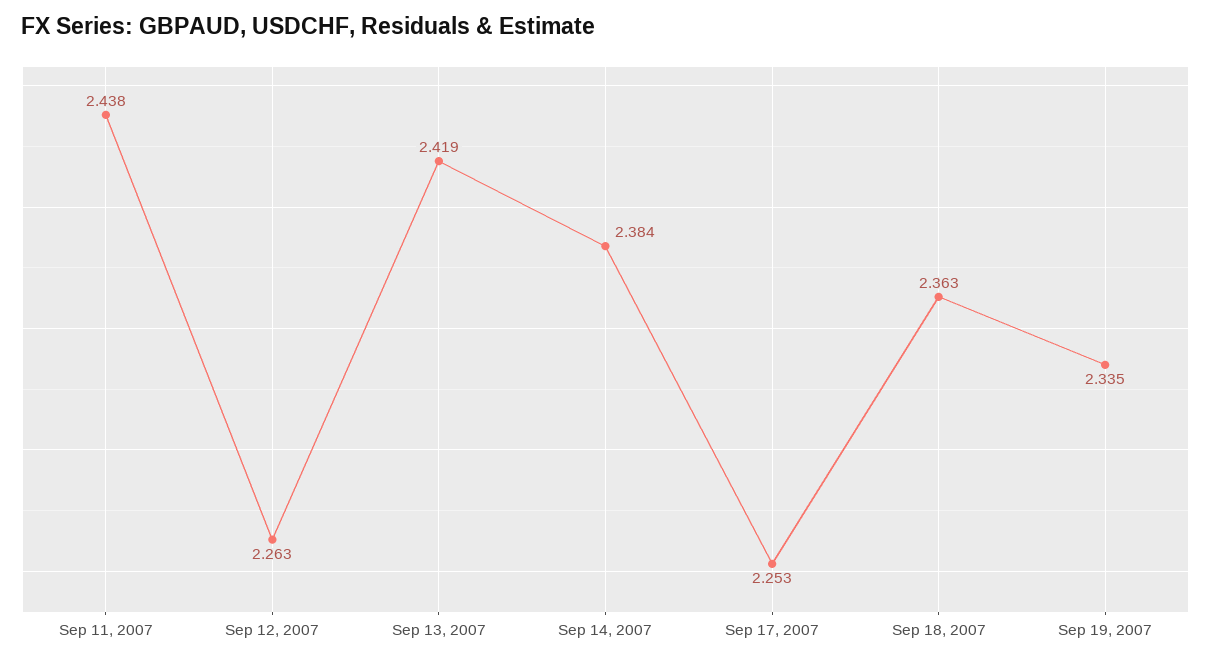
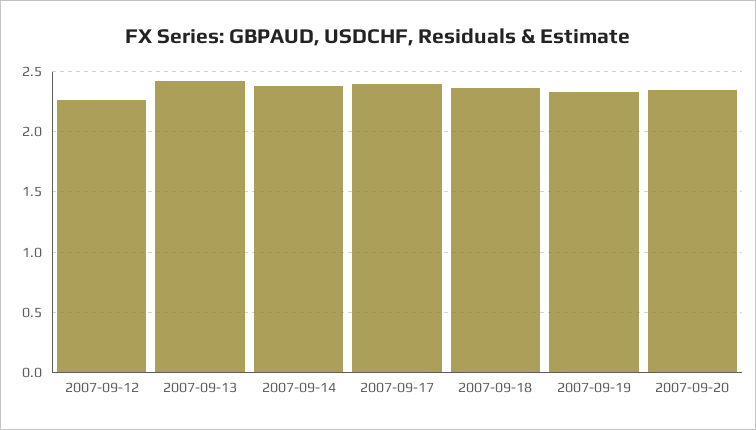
Sep 11, 2007: 2.438 -> none
Sep 17, 2007: 2.253 -> 2.4
2007-09-20: none -> 2.35

